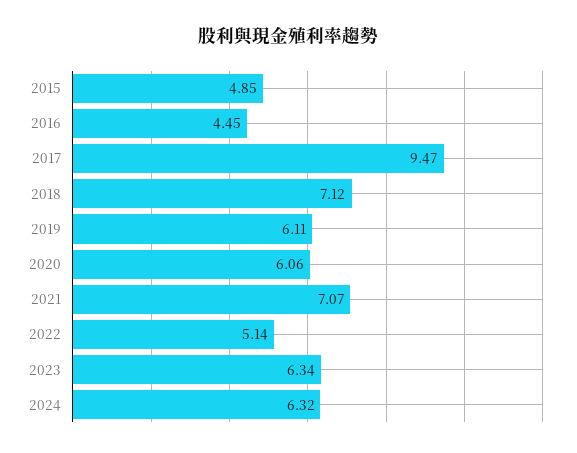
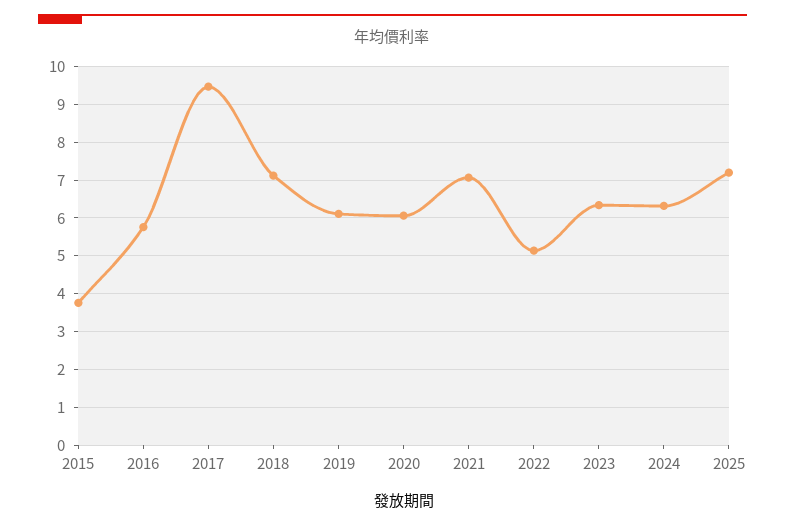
2015: 4.85 -> 3.8
2016: 4.45 -> 5.8
2025: none -> 7.2

